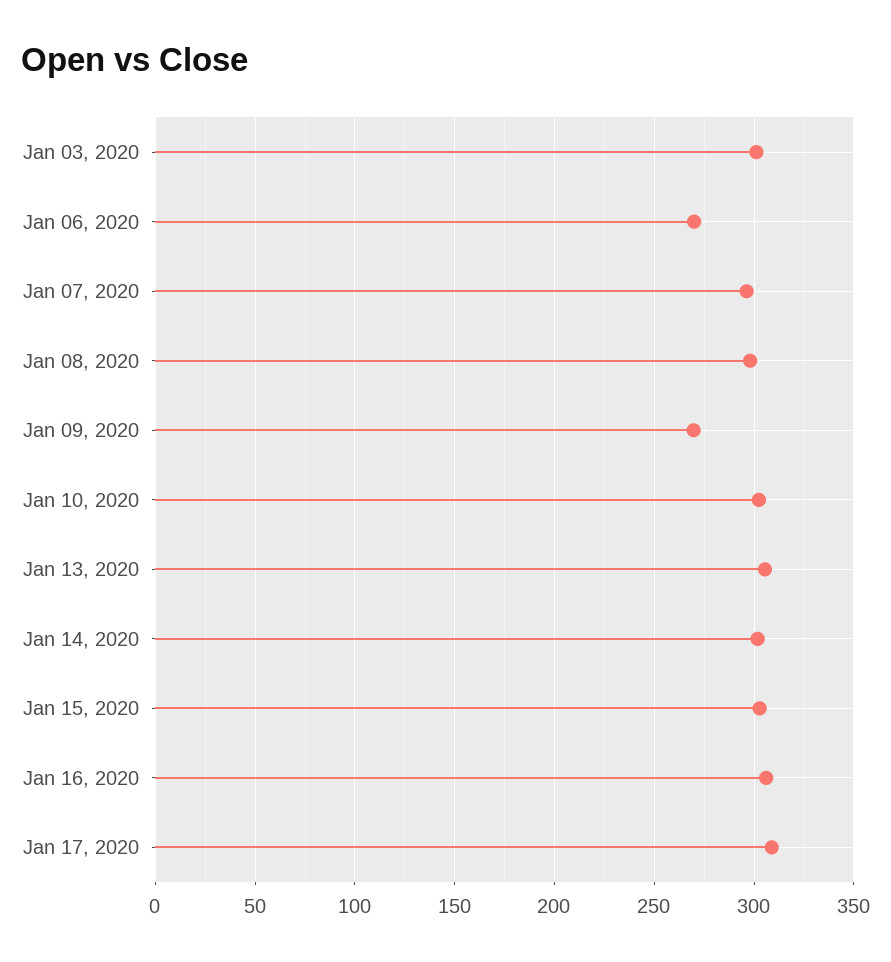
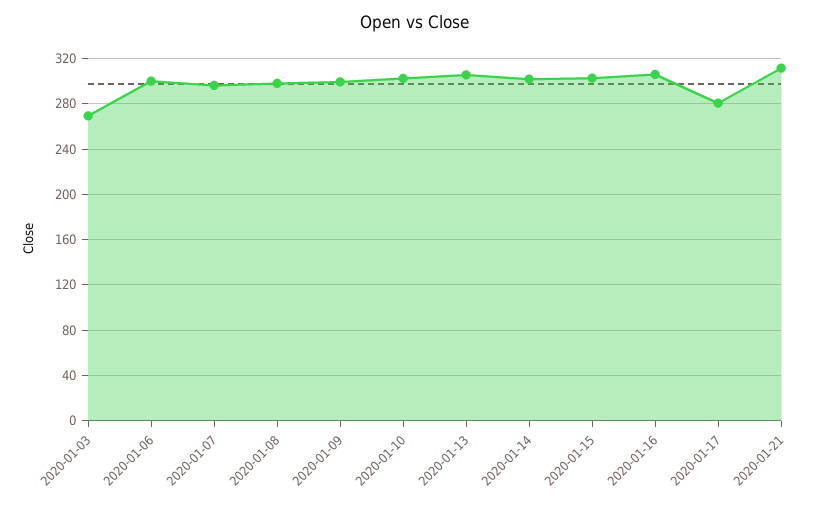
Jan 03, 2020: 300 -> 270
Jan 06, 2020: 270 -> 300
Jan 09, 2020: 270 -> 300
Jan 17, 2020: 310 -> 280
2020-01-21: none -> 310

